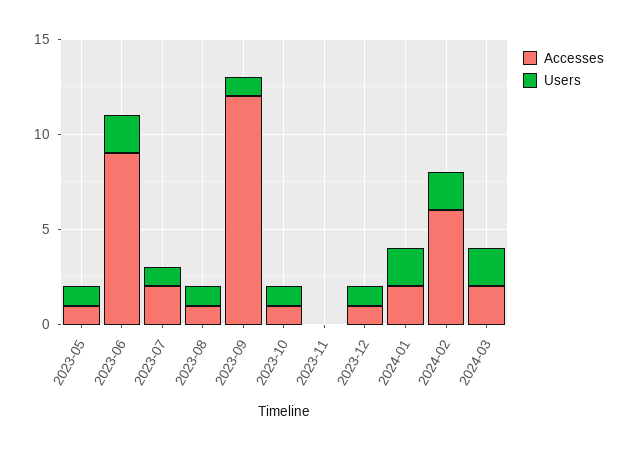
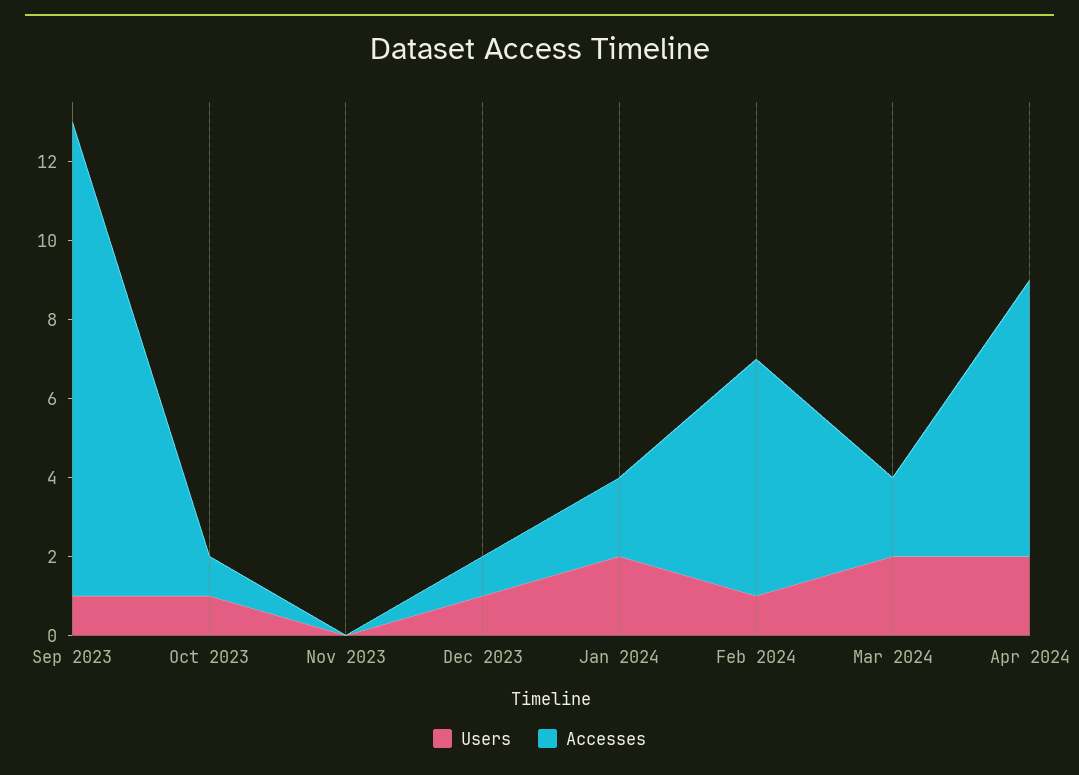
Accesses, 2023-05: 1 -> none
Users, 2023-05: 1 -> none
Accesses, 2023-06: 9 -> none
Users, 2023-06: 2 -> none
Accesses, 2023-07: 2 -> none
Users, 2023-07: 1 -> none
Accesses, 2023-08: 1 -> none
Users, 2023-08: 1 -> none
Users, 2024-02: 2 -> 1
Users, Apr 2024: none -> 2
Accesses, Apr 2024: none -> 7

